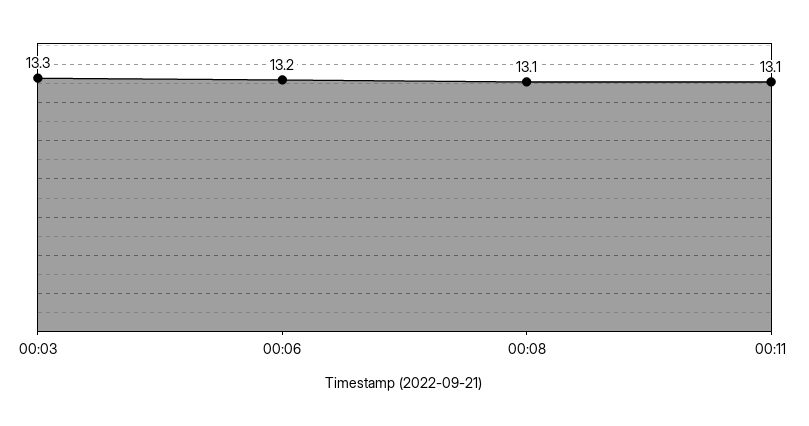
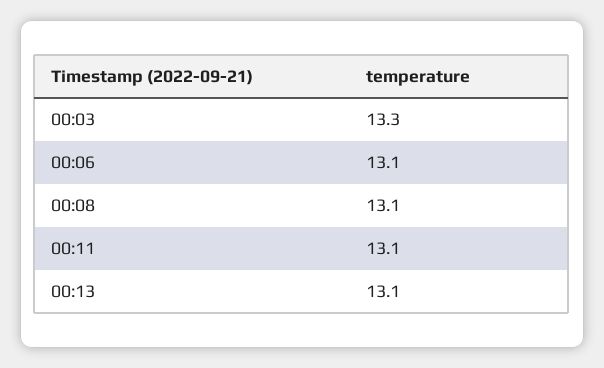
00:06: 13.2 -> 13.1
00:13: none -> 13.1

